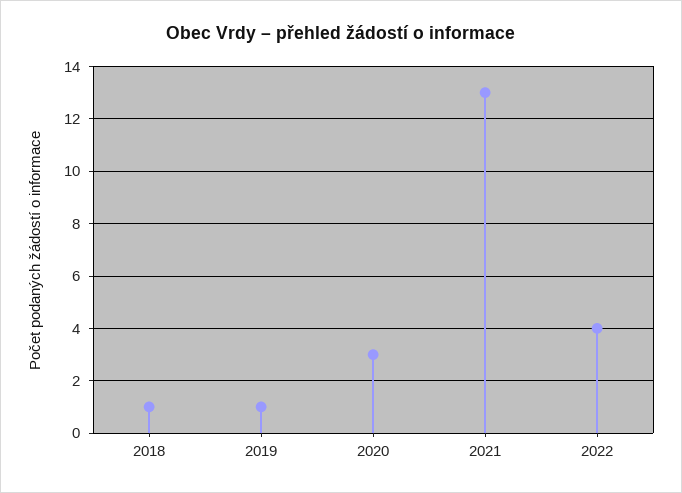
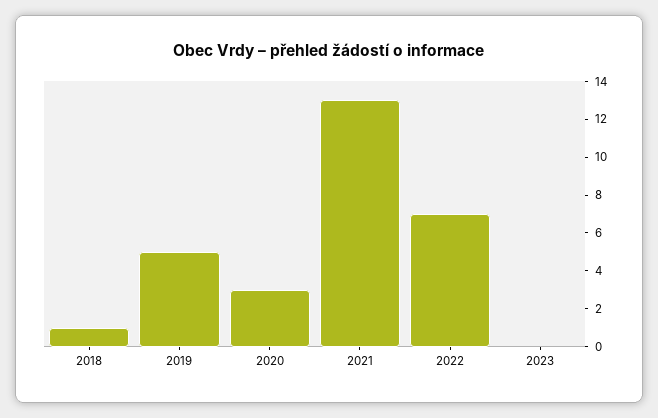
2019: 1 -> 5
2022: 4 -> 7
2023: none -> 0

